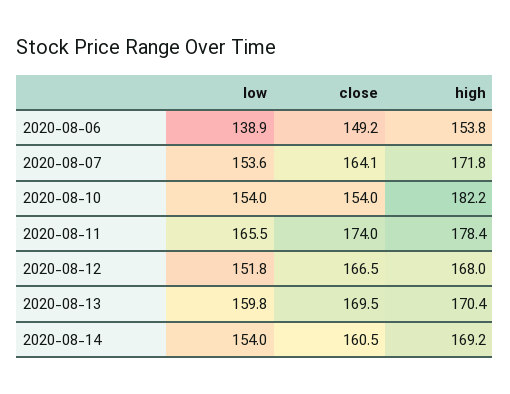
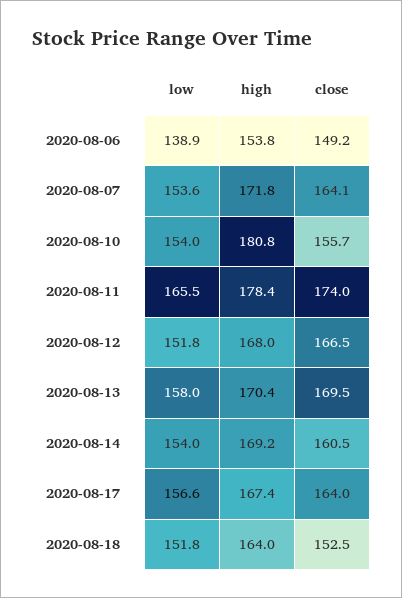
close, 2020-08-10: 154 -> 155.7
high, 2020-08-10: 182.2 -> 180.8
low, 2020-08-13: 159.8 -> 158
low, 2020-08-17: none -> 156.6
high, 2020-08-17: none -> 167.4
close, 2020-08-17: none -> 164
low, 2020-08-18: none -> 151.8
high, 2020-08-18: none -> 164
close, 2020-08-18: none -> 152.5

